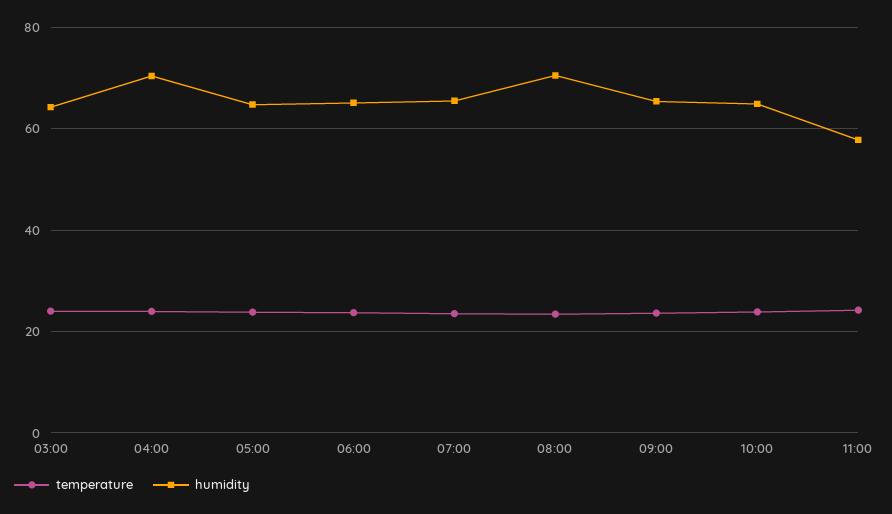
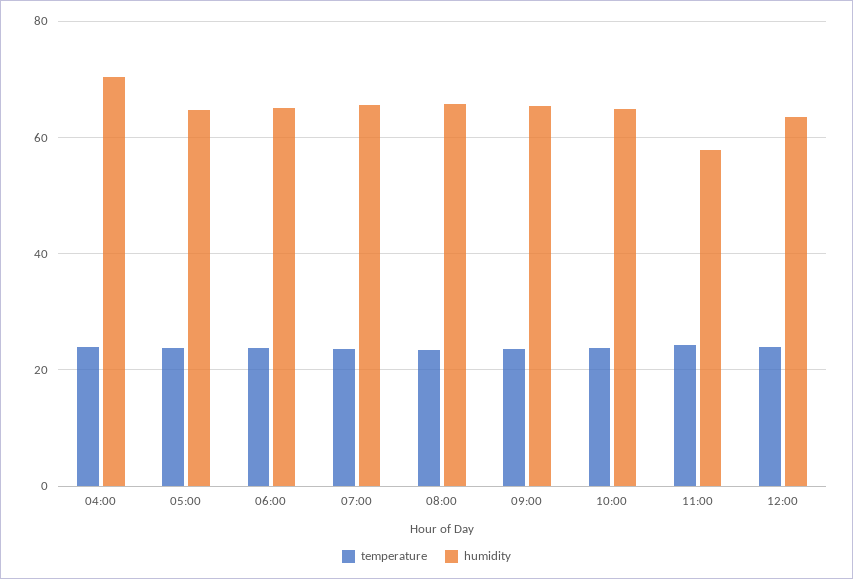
temperature, 03:00: 24 -> none
humidity, 03:00: 64 -> none
humidity, 08:00: 70 -> 66
temperature, 12:00: none -> 24
humidity, 12:00: none -> 64

